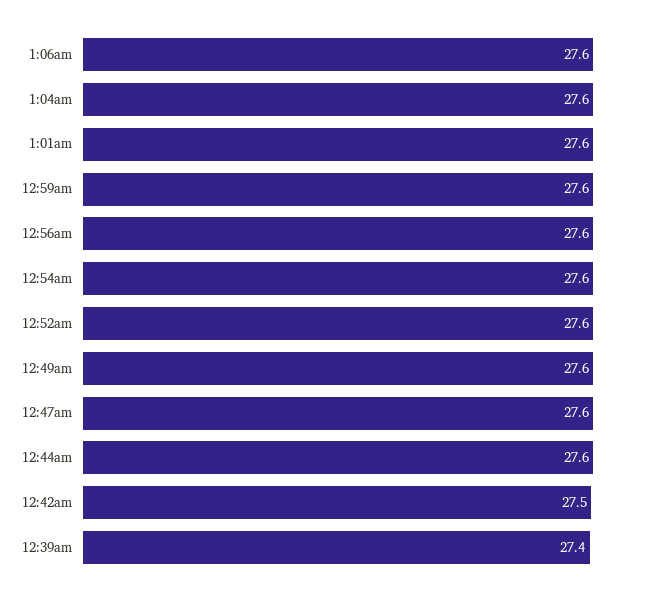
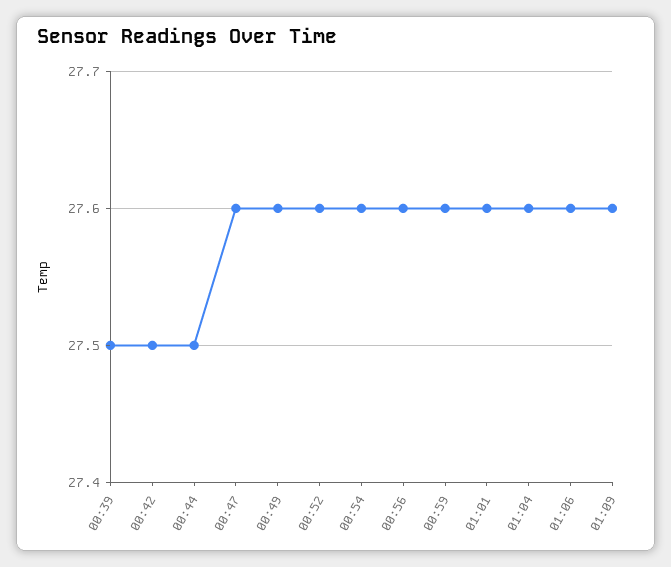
12:44am: 27.6 -> 27.5
12:39am: 27.4 -> 27.5
01:09: none -> 27.6

